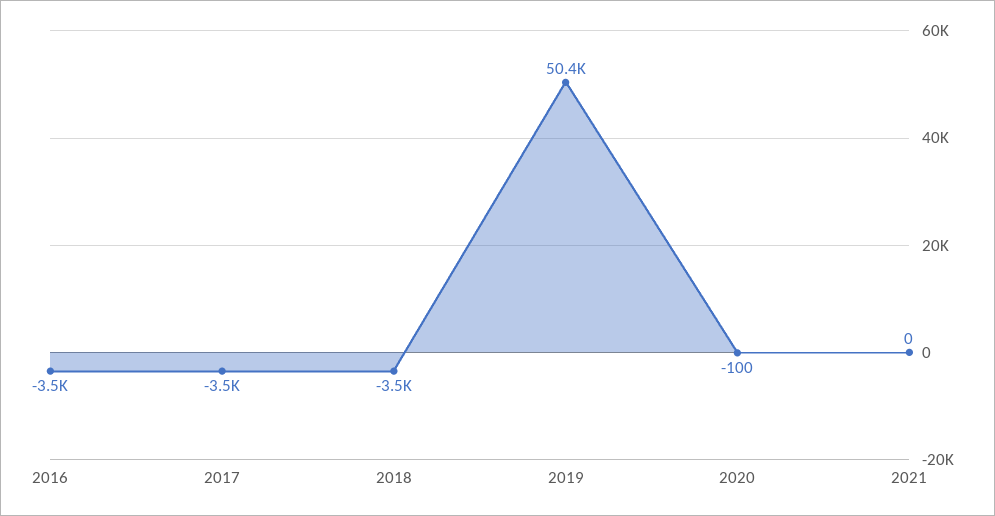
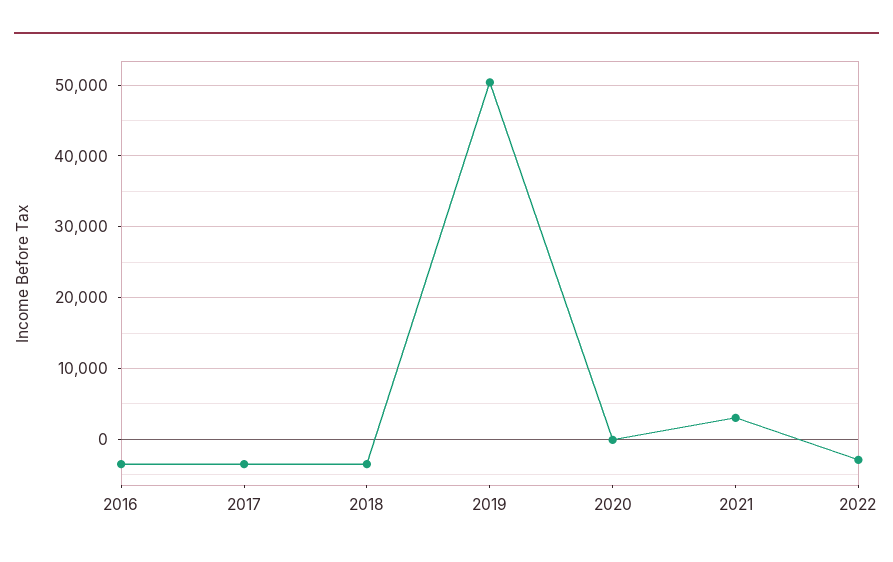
2021: 0 -> 3000
2022: none -> -3000

